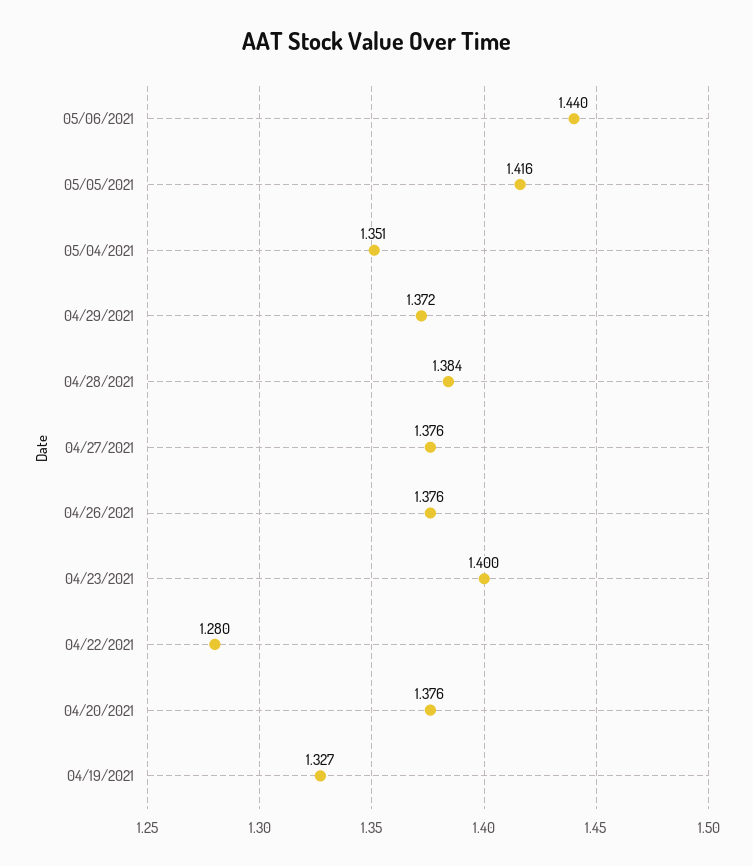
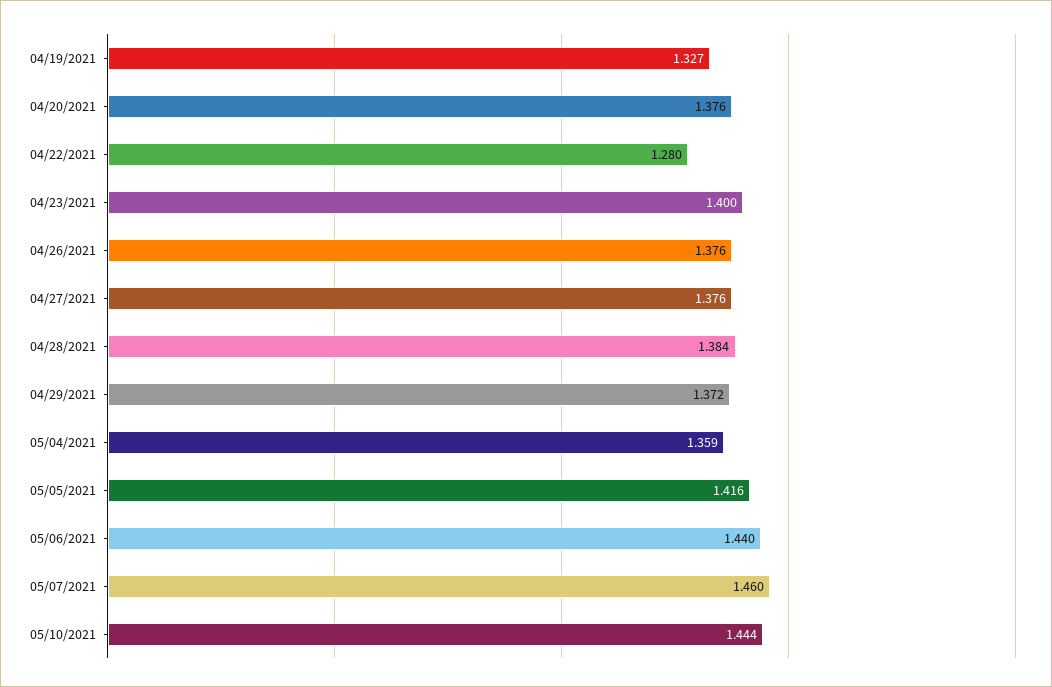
05/04/2021: 1.351 -> 1.359
05/07/2021: none -> 1.46
05/10/2021: none -> 1.444

